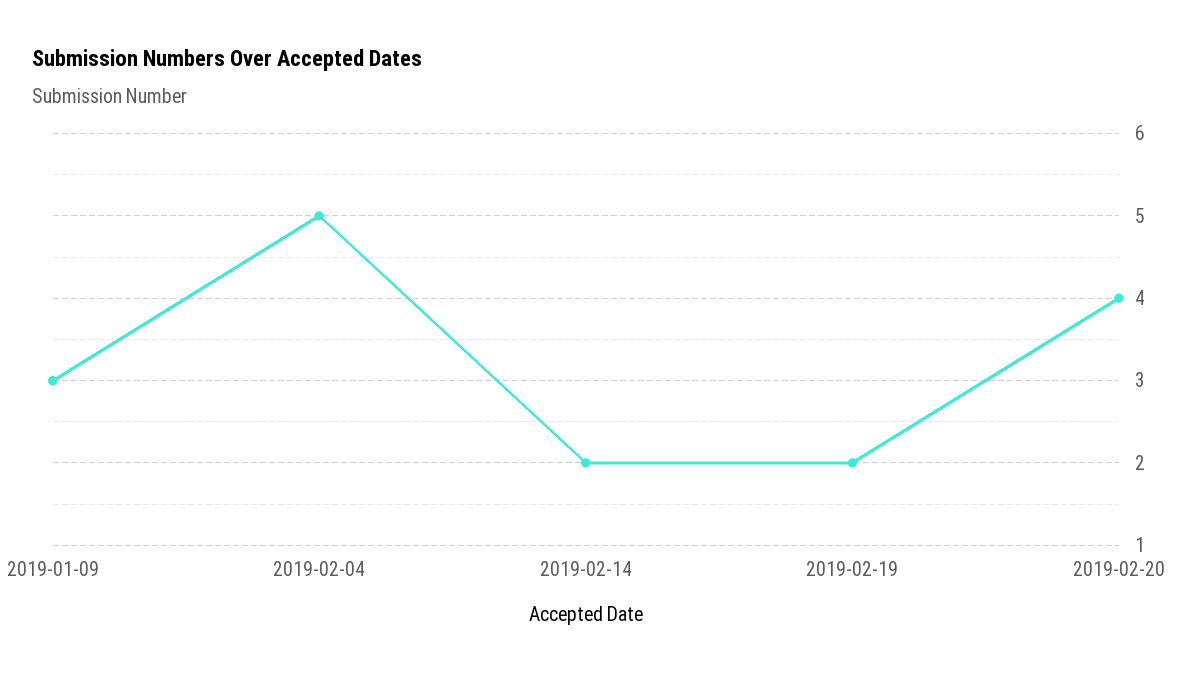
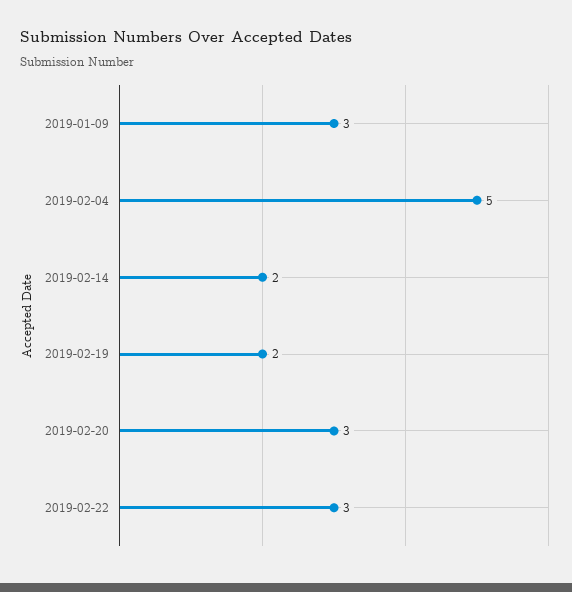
2019-02-20: 4 -> 3
2019-02-22: none -> 3

